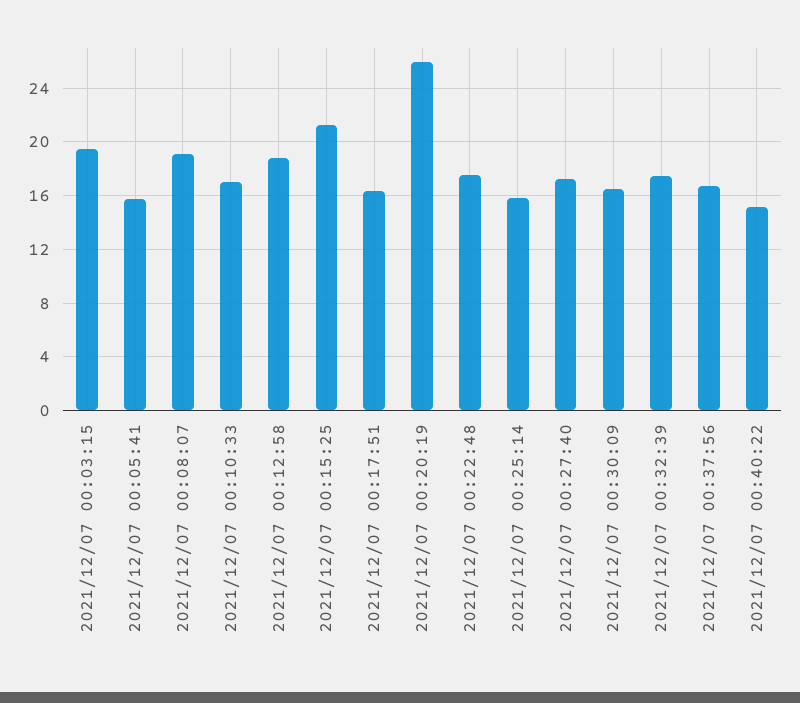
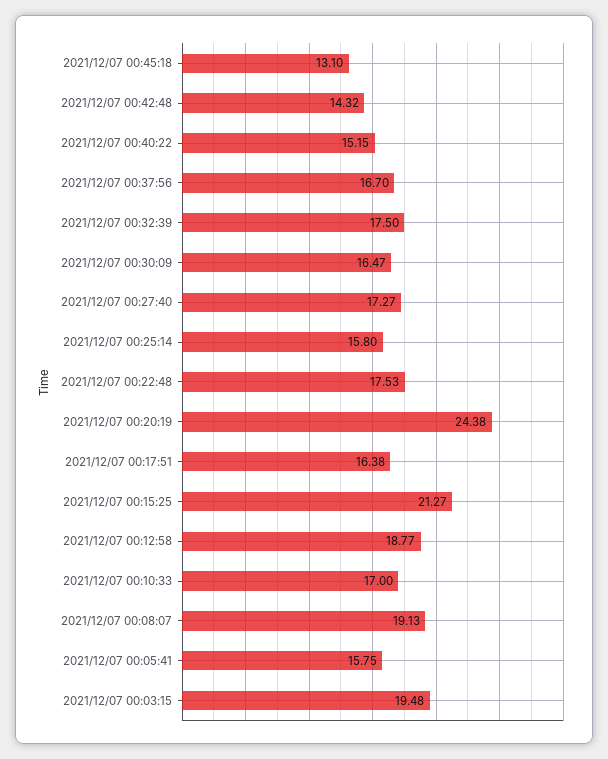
2021/12/07 00:20:19: 26 -> 24.38
2021/12/07 00:45:18: none -> 13.1
2021/12/07 00:42:48: none -> 14.32

